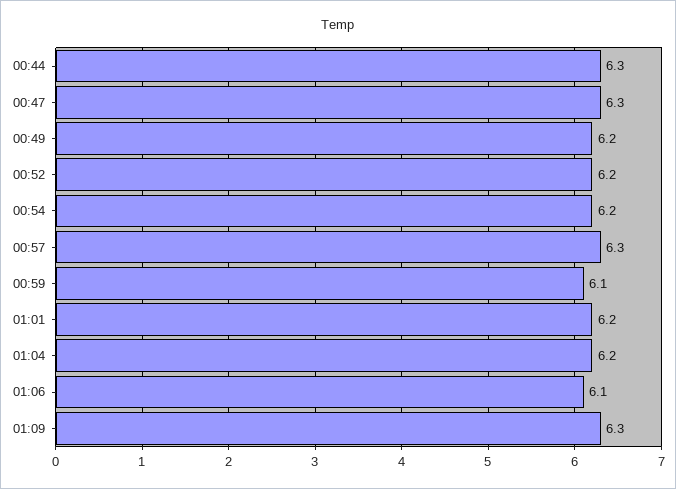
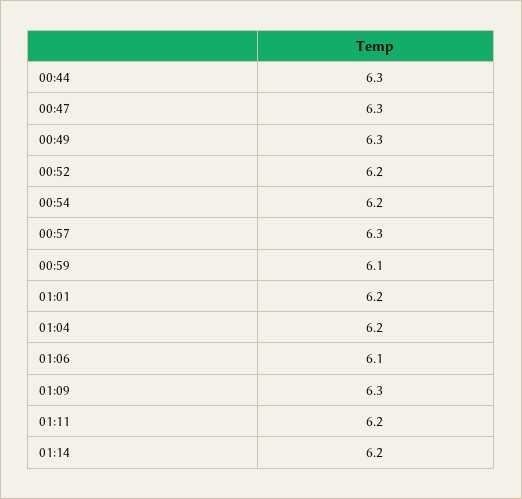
00:49: 6.2 -> 6.3
01:11: none -> 6.2
01:14: none -> 6.2

